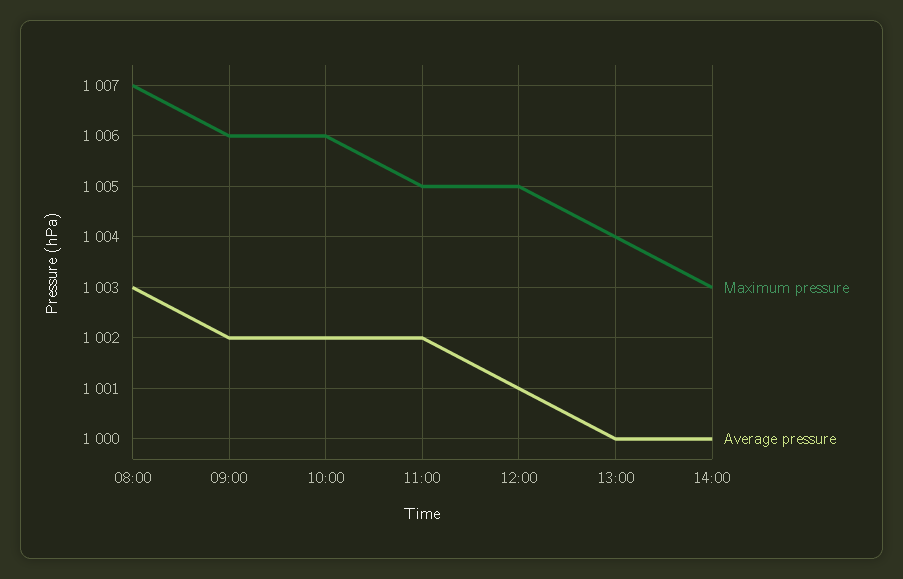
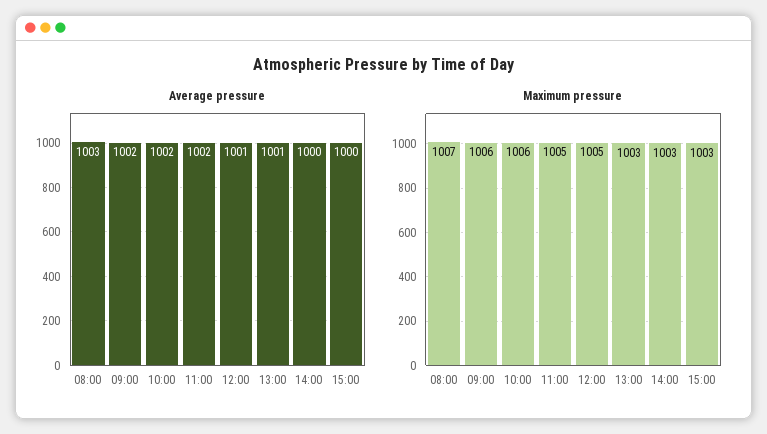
Maximum pressure, 13:00: 1004 -> 1003
Average pressure, 13:00: 1000 -> 1001
Average pressure, 15:00: none -> 1000
Maximum pressure, 15:00: none -> 1003

